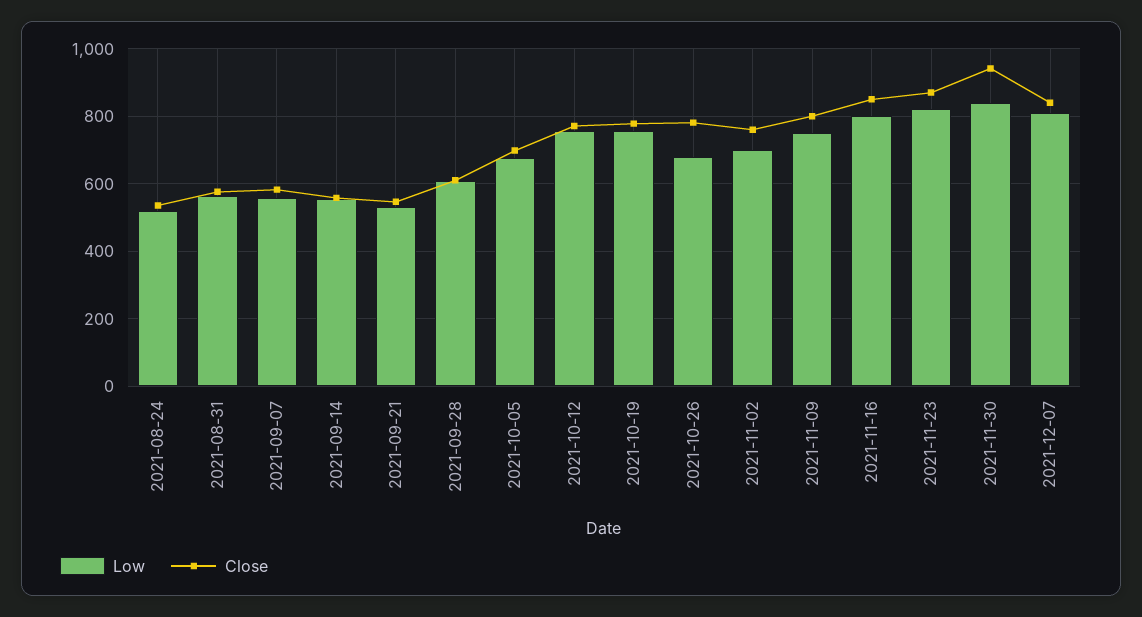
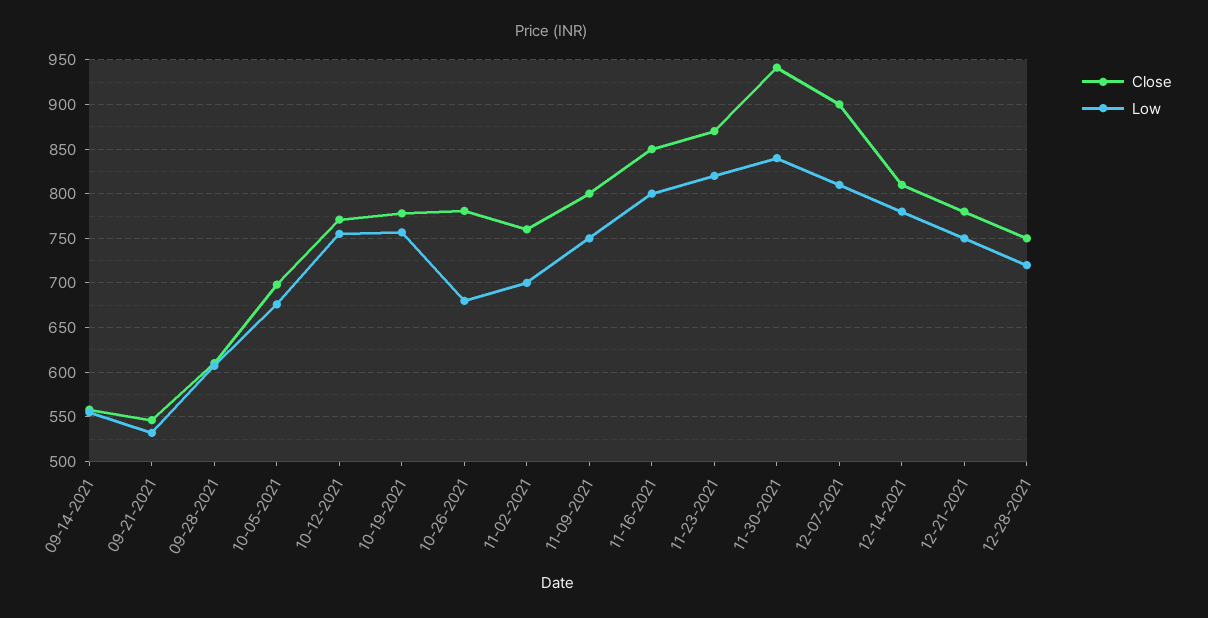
Low, 2021-08-24: 520 -> none
Close, 2021-08-24: 540 -> none
Low, 2021-08-31: 560 -> none
Close, 2021-08-31: 580 -> none
Low, 2021-09-07: 560 -> none
Close, 2021-09-07: 580 -> none
Close, 2021-12-07: 840 -> 900
Close, 12-14-2021: none -> 810
Low, 12-14-2021: none -> 780
Close, 12-21-2021: none -> 780
Low, 12-21-2021: none -> 750
Close, 12-28-2021: none -> 750
Low, 12-28-2021: none -> 720

